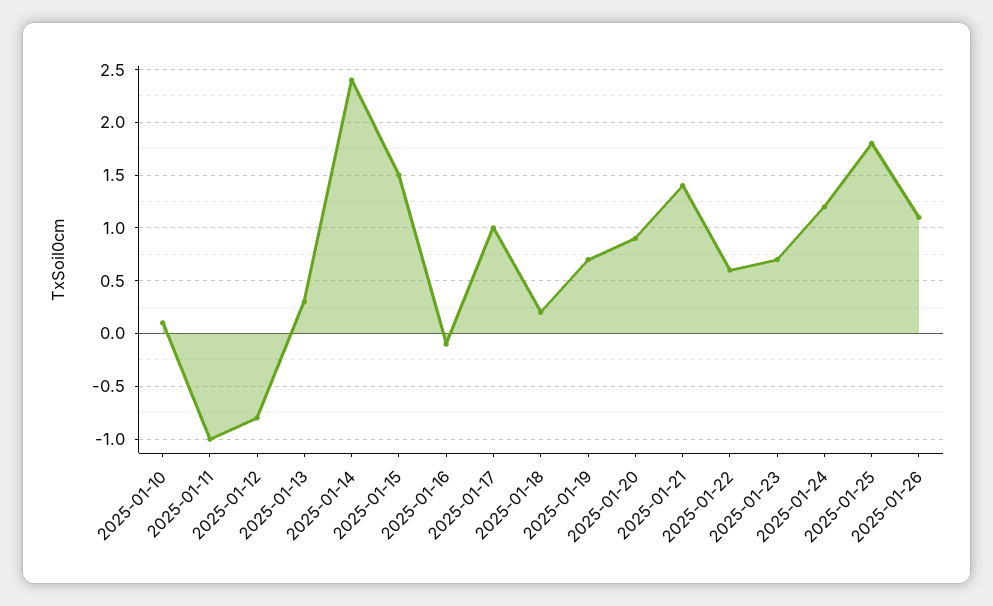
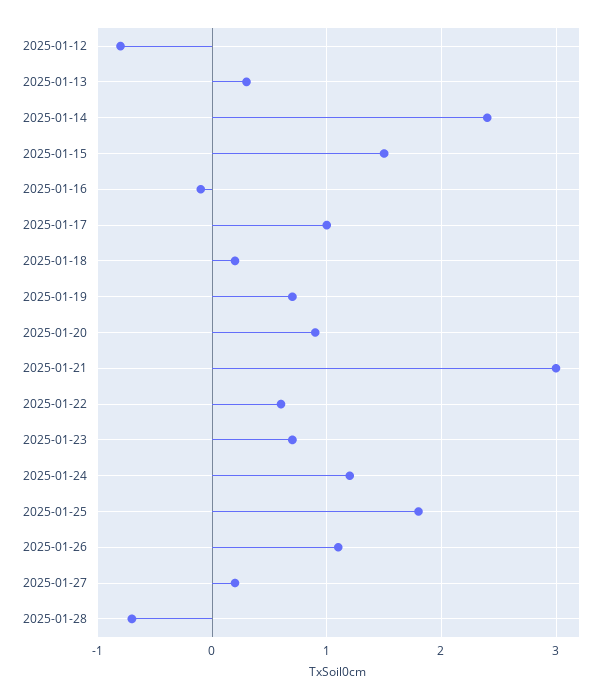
2025-01-10: 0.1 -> none
2025-01-11: -1 -> none
2025-01-21: 1.4 -> 3
2025-01-27: none -> 0.2
2025-01-28: none -> -0.7

